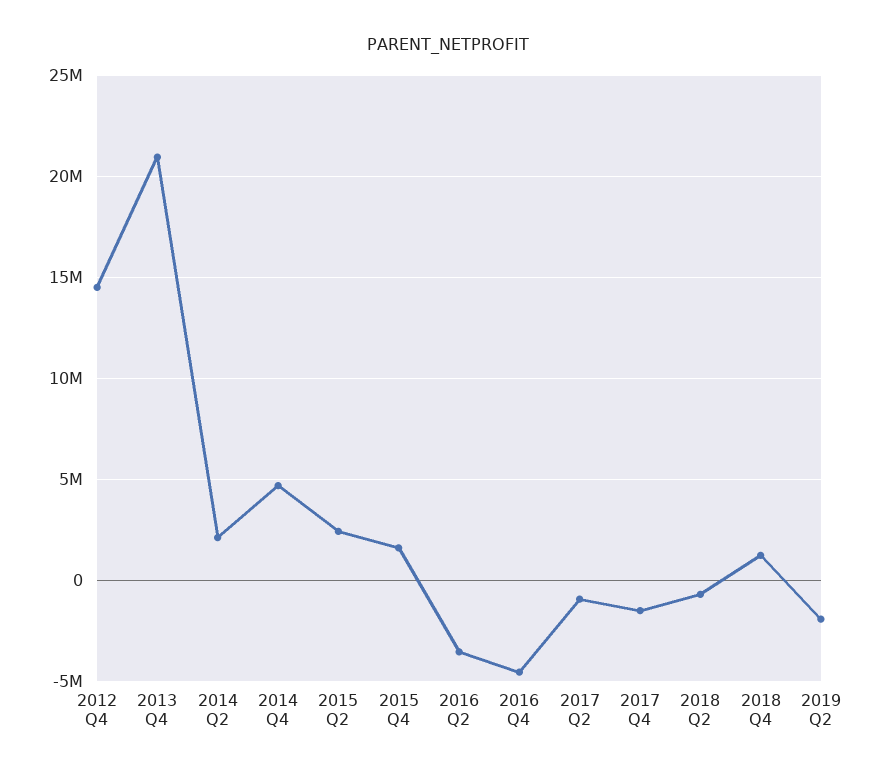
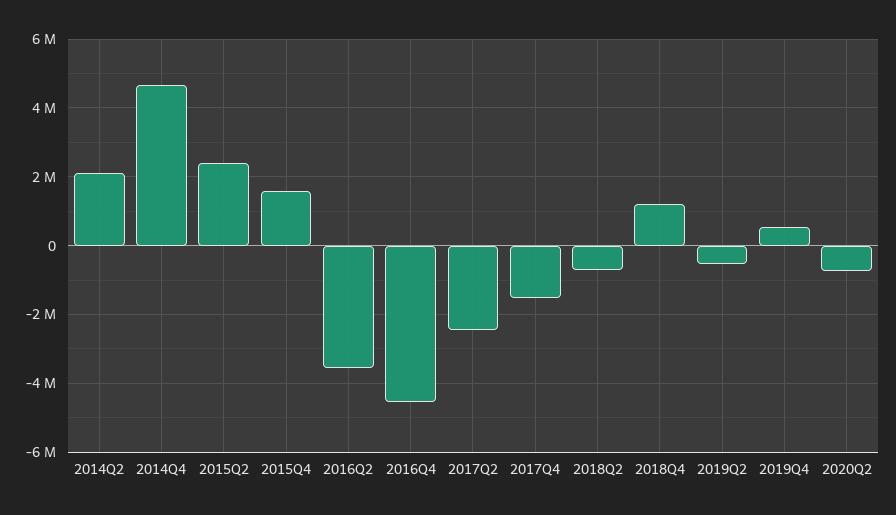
2012 Q4: 14500000 -> none
2013 Q4: 21000000 -> none
2017 Q2: -1000000 -> -2400000
2019 Q2: -2000000 -> -600000
2019Q4: none -> 600000
2020Q2: none -> -800000

